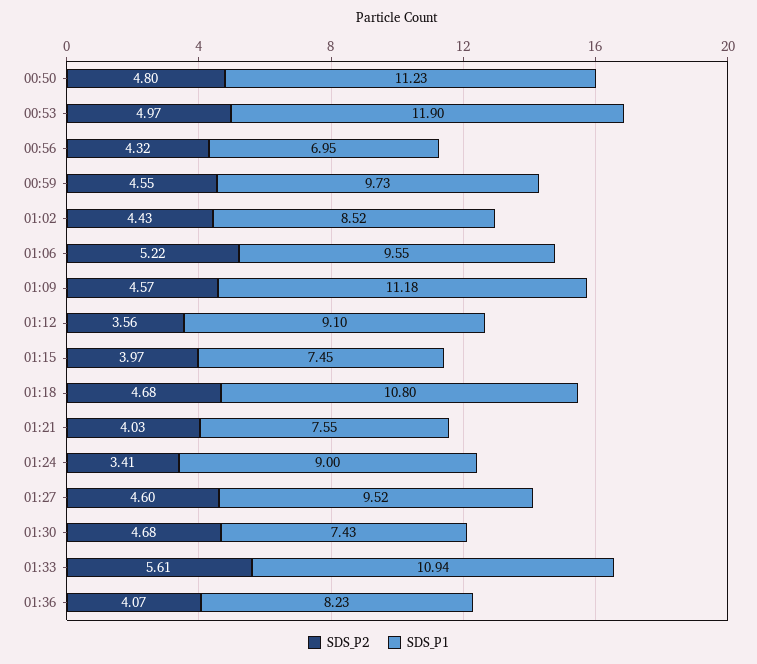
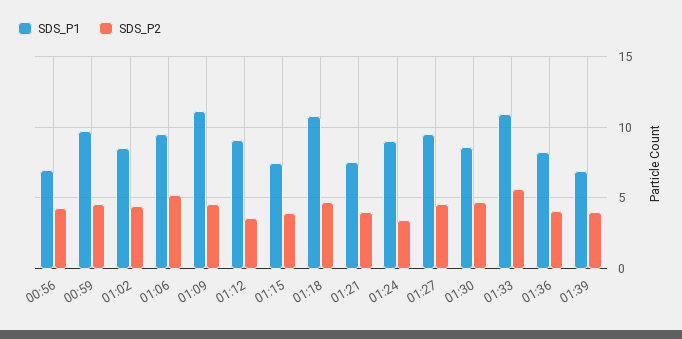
SDS_P2, 00:50: 4.8 -> none
SDS_P1, 00:50: 11.23 -> none
SDS_P2, 00:53: 4.97 -> none
SDS_P1, 00:53: 11.9 -> none
SDS_P1, 01:30: 7.43 -> 8.5
SDS_P1, 01:39: none -> 7
SDS_P2, 01:39: none -> 4

